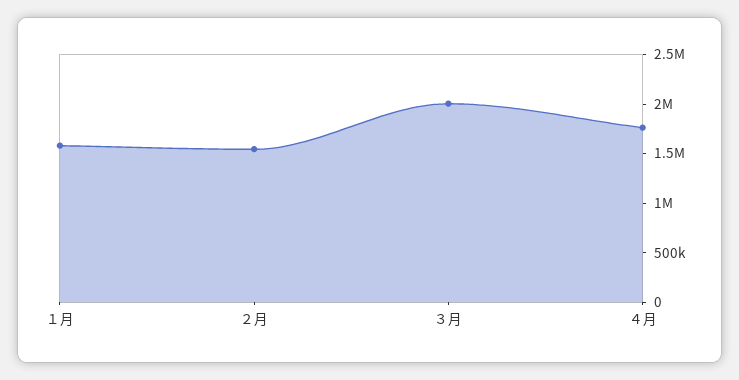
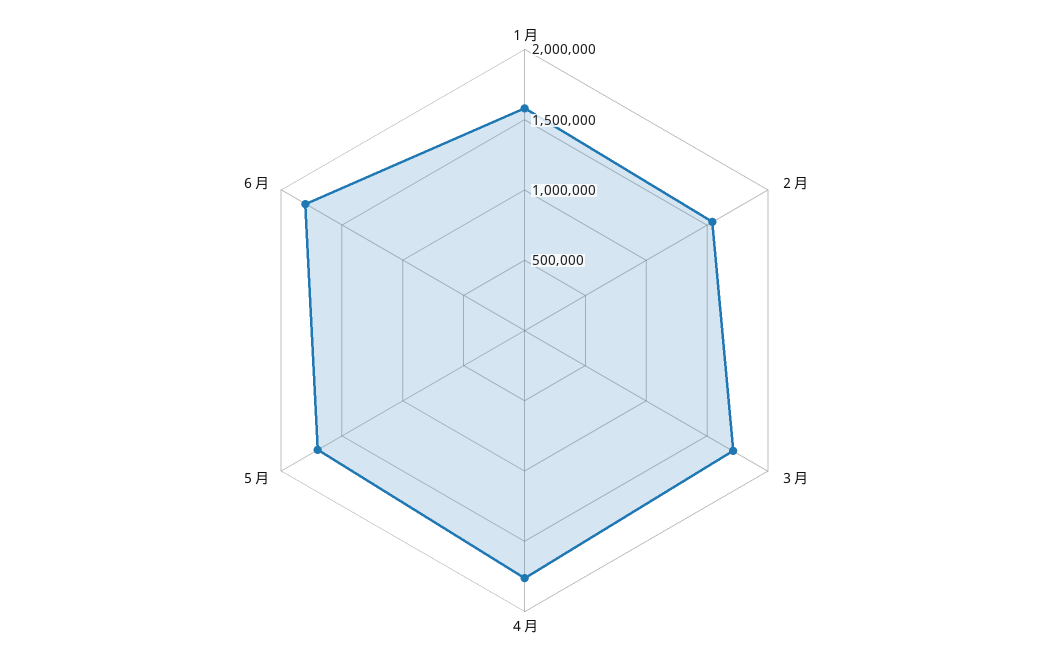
３月: 2000000 -> 1700000
５月: none -> 1700000
６月: none -> 1800000

